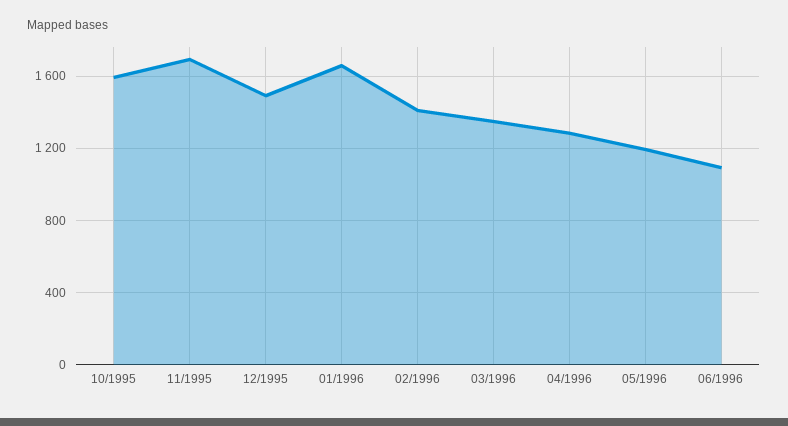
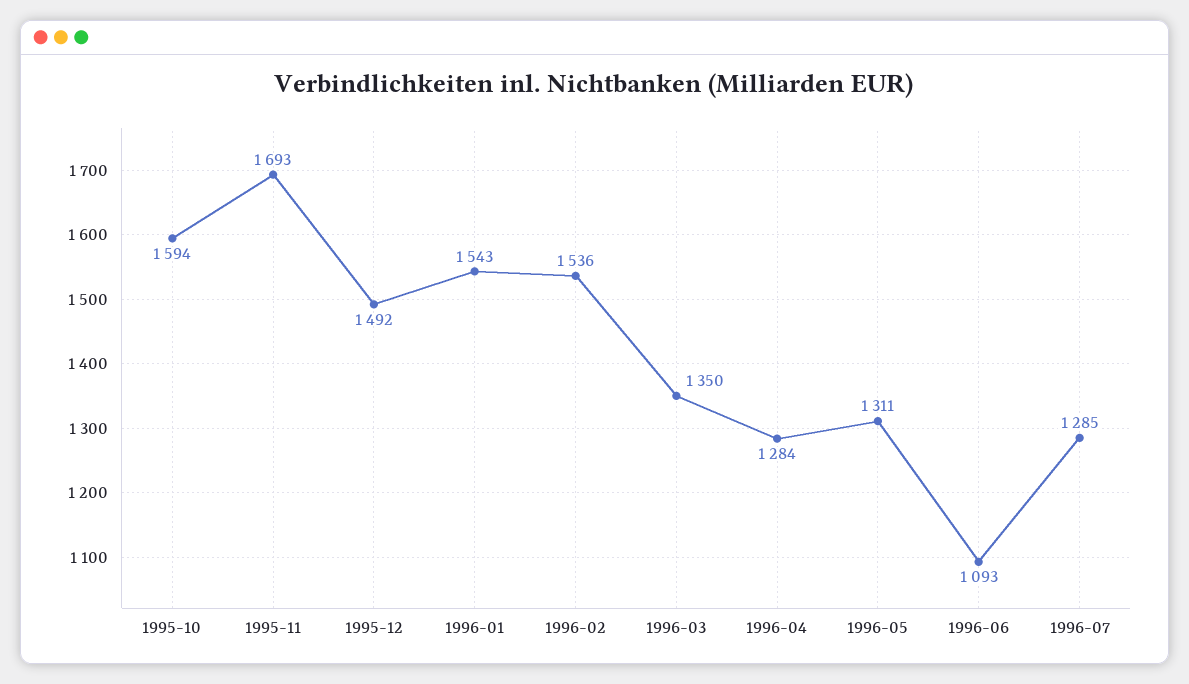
01/1996: 1650 -> 1543
02/1996: 1400 -> 1536
05/1996: 1200 -> 1311
1996-07: none -> 1285

